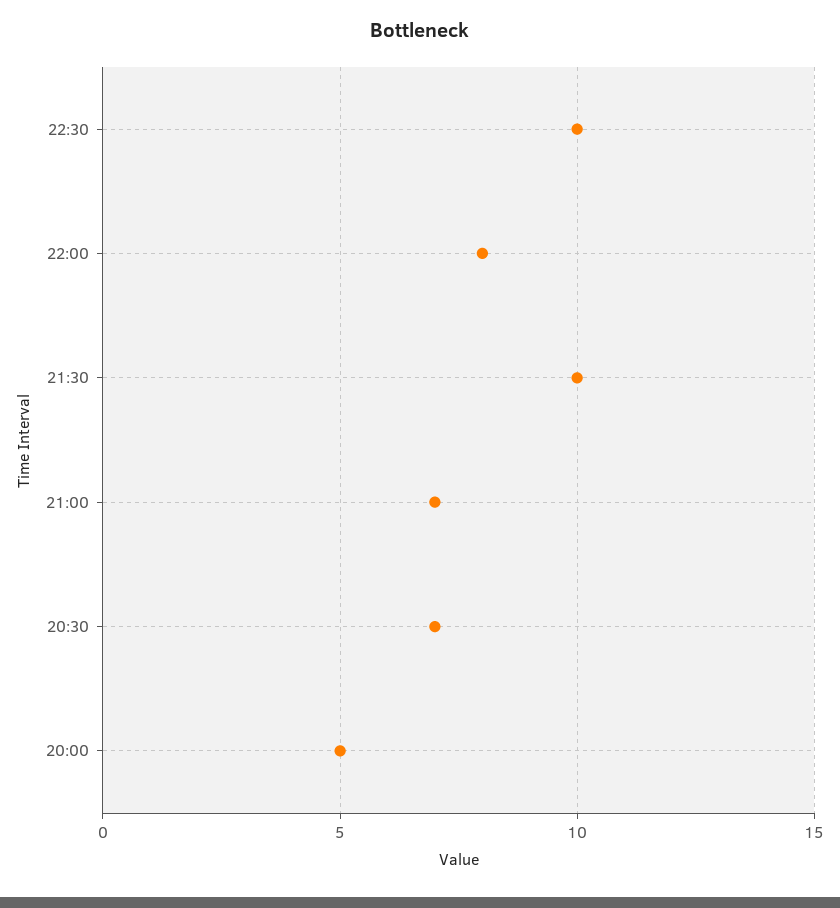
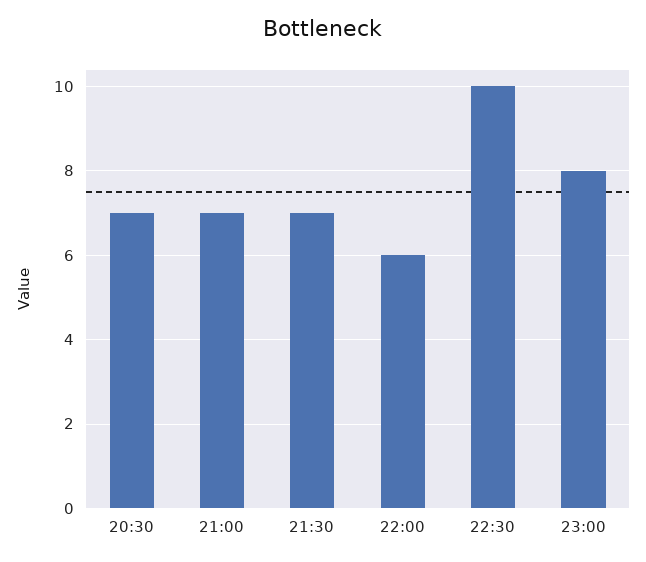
22:00: 8 -> 6
21:30: 10 -> 7
20:00: 5 -> none
23:00: none -> 8

